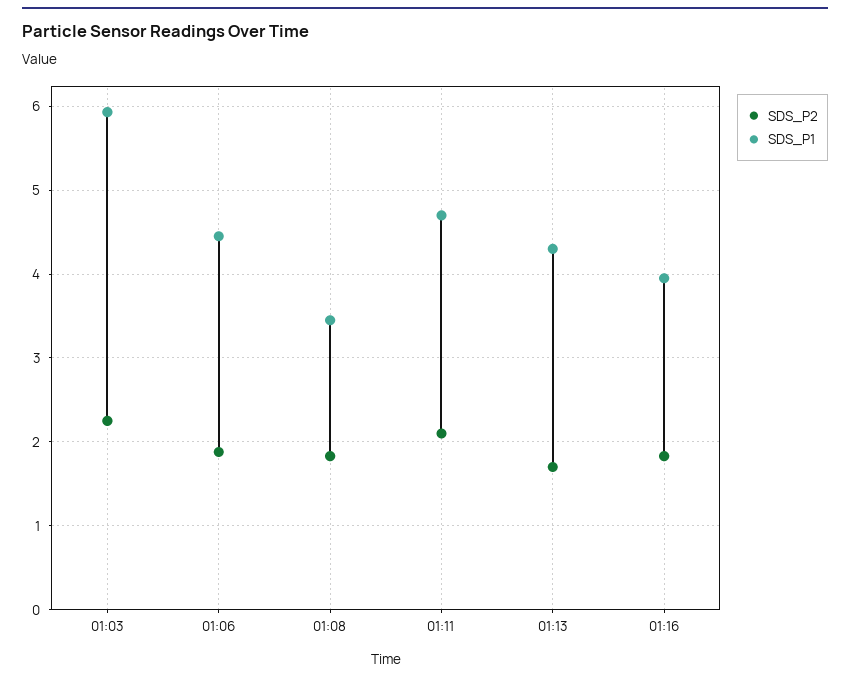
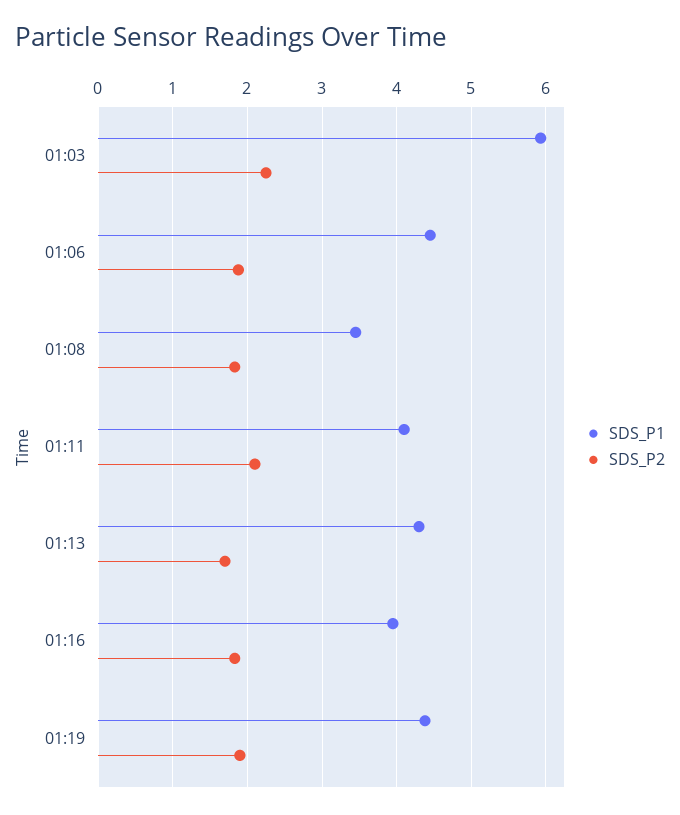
SDS_P1, 01:11: 4.7 -> 4.1
SDS_P1, 01:19: none -> 4.4
SDS_P2, 01:19: none -> 1.9

